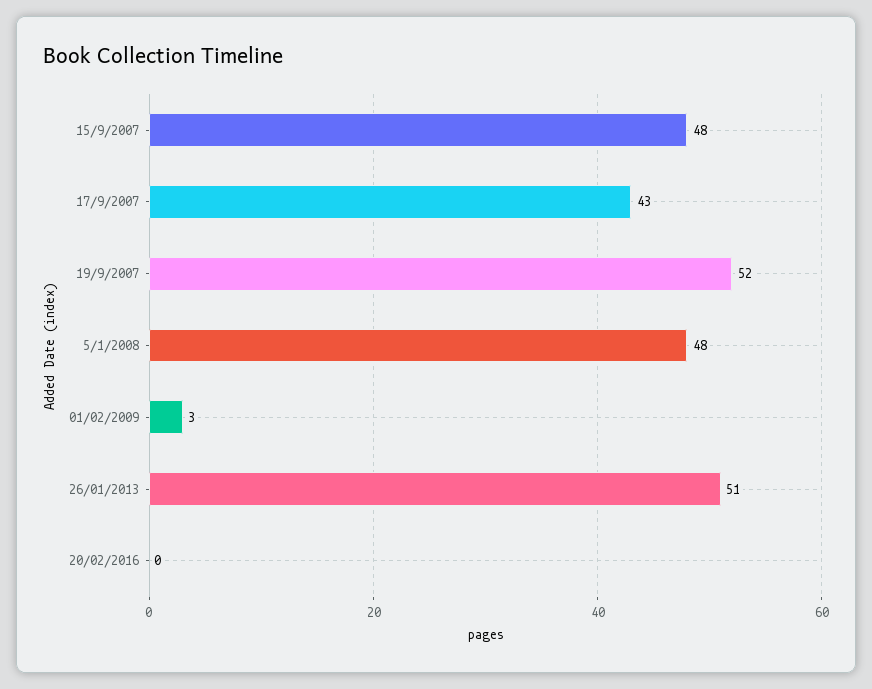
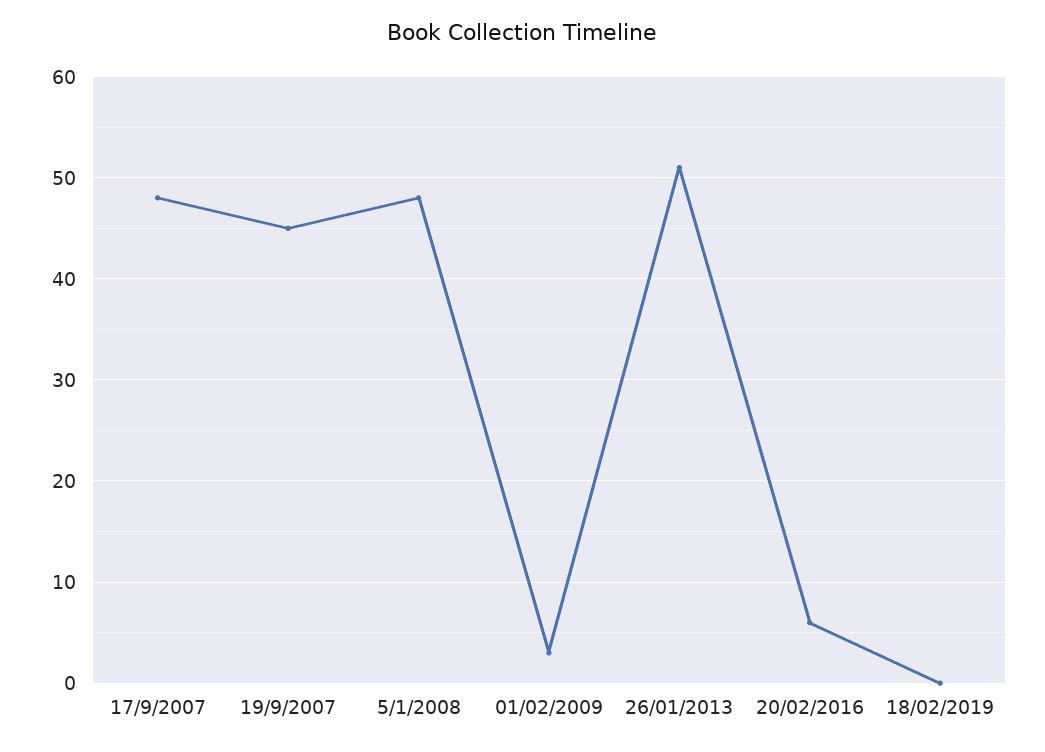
15/9/2007: 48 -> none
17/9/2007: 43 -> 48
19/9/2007: 52 -> 45
20/02/2016: 0 -> 6
18/02/2019: none -> 0

